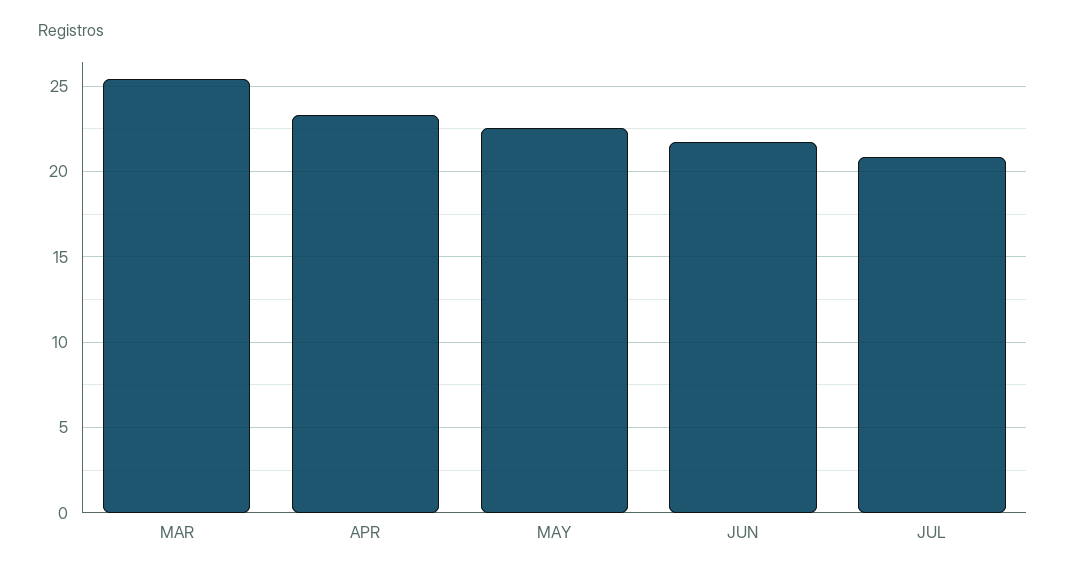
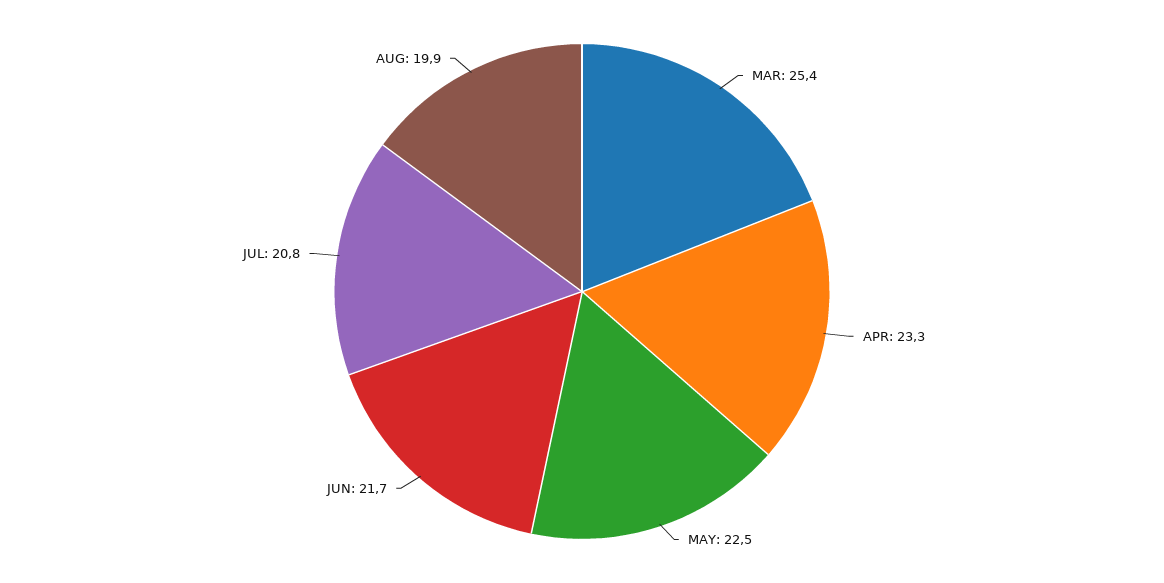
AUG: none -> 19.9

